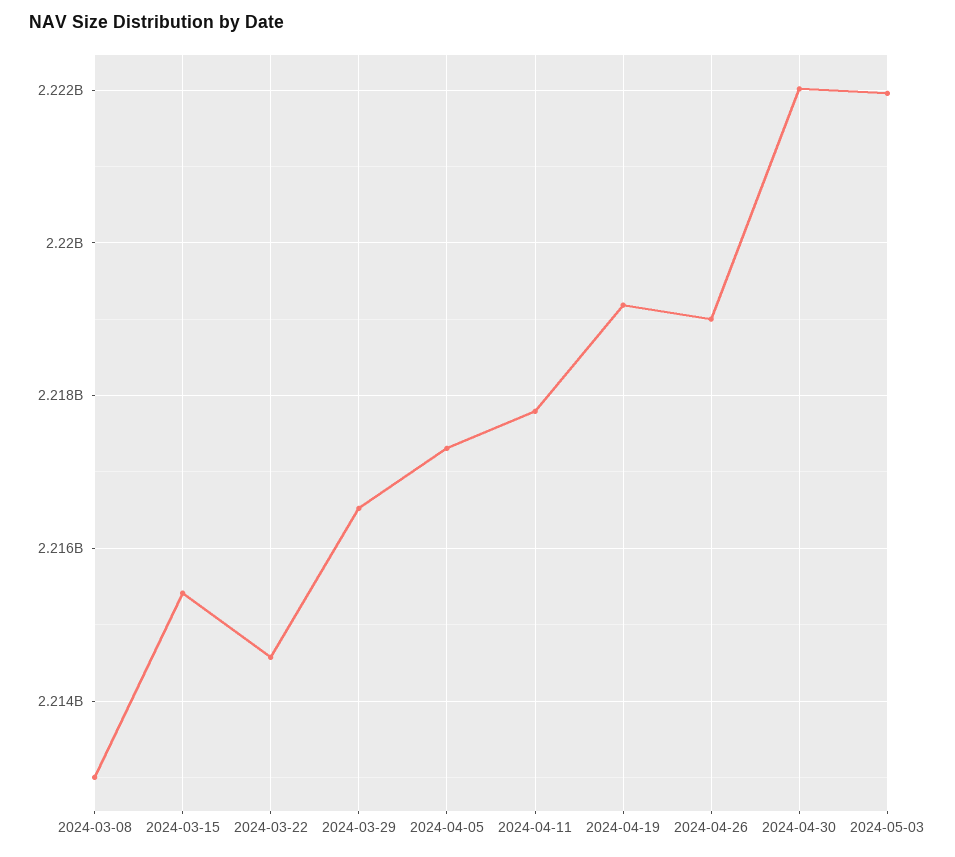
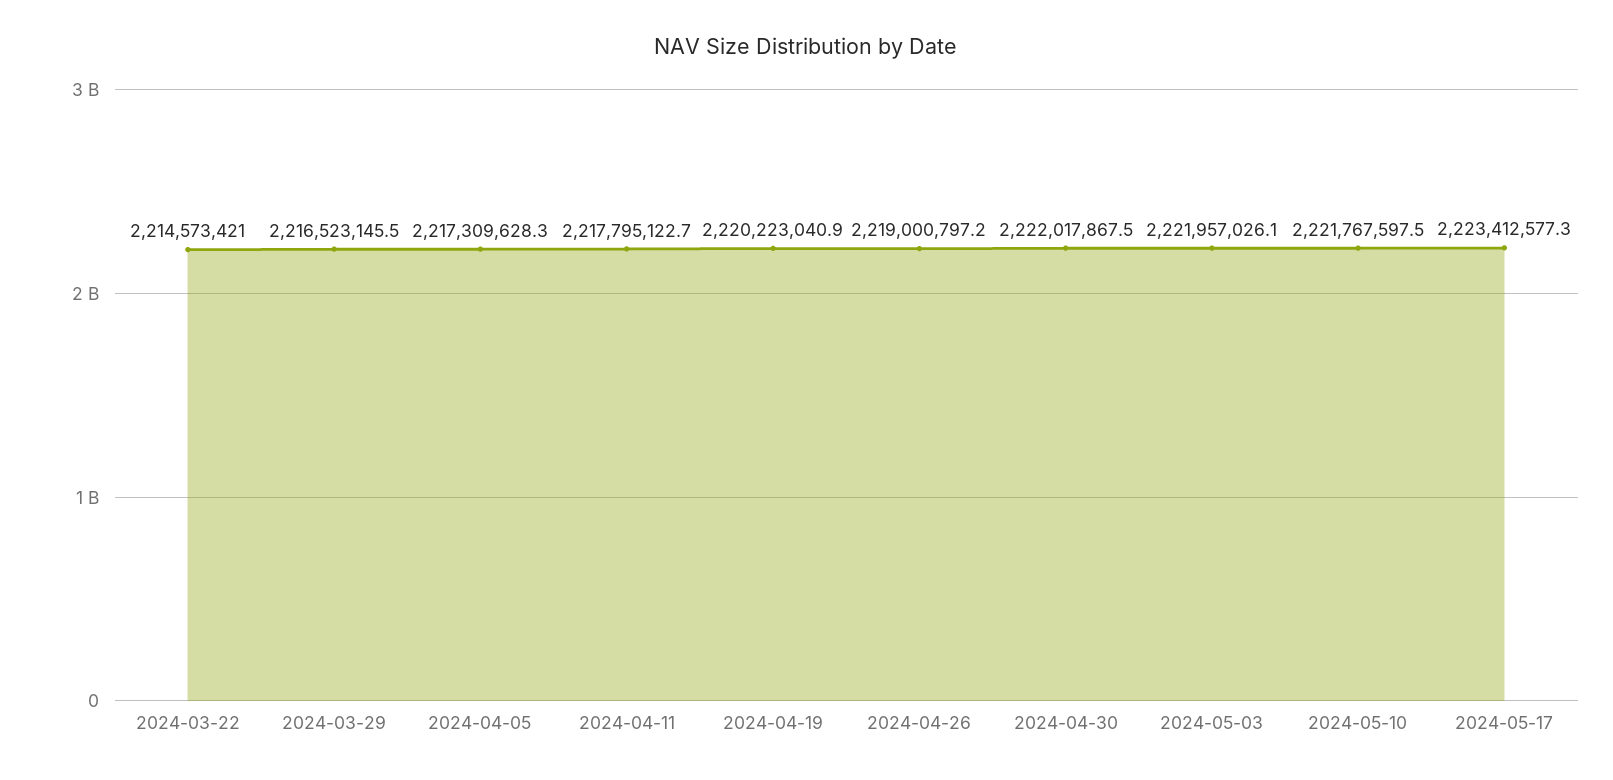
2024-03-08: 2213000000 -> none
2024-03-15: 2215400000 -> none
2024-04-19: 2219200000 -> 2220223040.9
2024-05-10: none -> 2221767597.5
2024-05-17: none -> 2223412577.3

